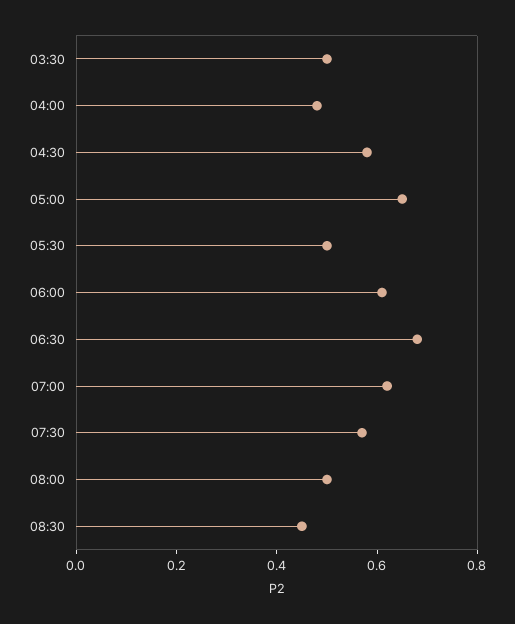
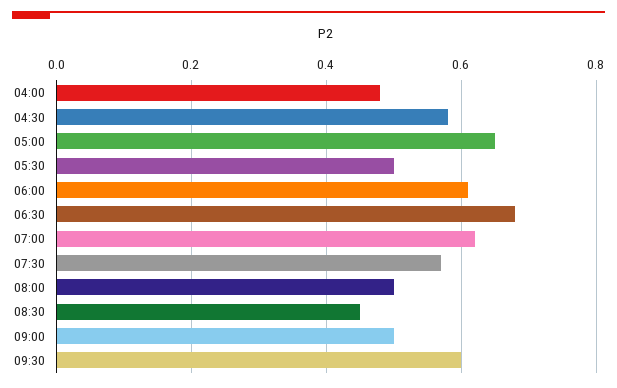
03:30: 0.5 -> none
09:00: none -> 0.5
09:30: none -> 0.6

